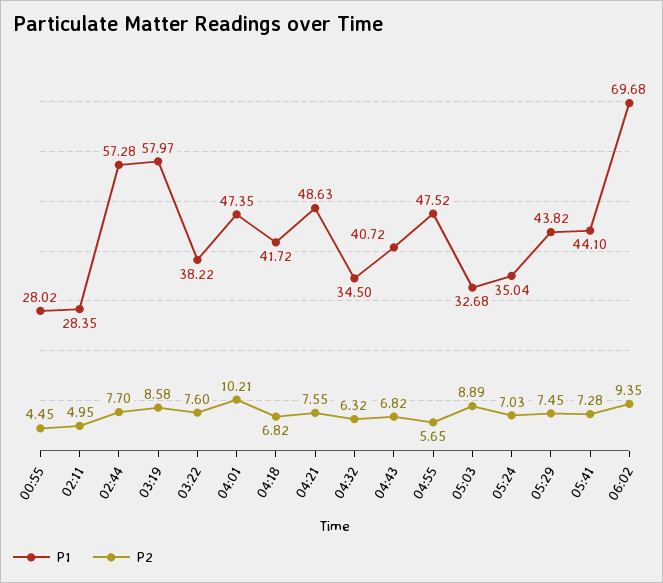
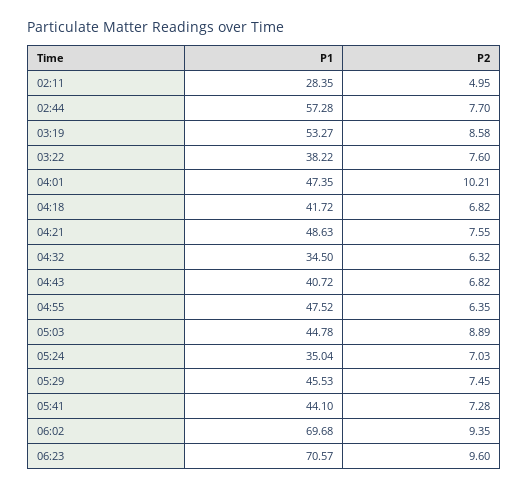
P1, 00:55: 28.02 -> none
P2, 00:55: 4.45 -> none
P1, 03:19: 57.97 -> 53.27
P2, 04:55: 5.65 -> 6.35
P1, 05:03: 32.68 -> 44.78
P1, 05:29: 43.82 -> 45.53
P1, 06:23: none -> 70.57
P2, 06:23: none -> 9.6

